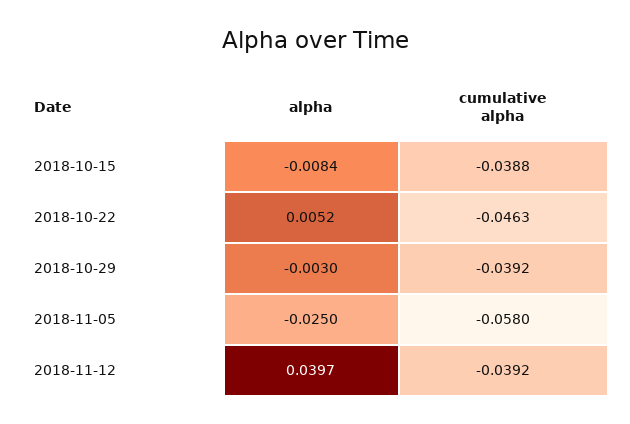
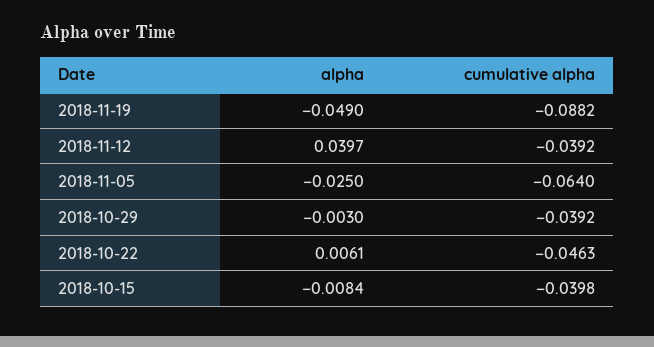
cumulative alpha, 2018-10-15: -0.0388 -> -0.0398
alpha, 2018-10-22: 0.0052 -> 0.0061
cumulative alpha, 2018-11-05: -0.058 -> -0.064
alpha, 2018-11-19: none -> -0.049
cumulative alpha, 2018-11-19: none -> -0.0882

